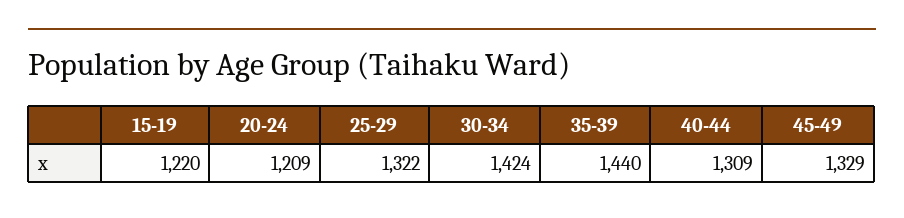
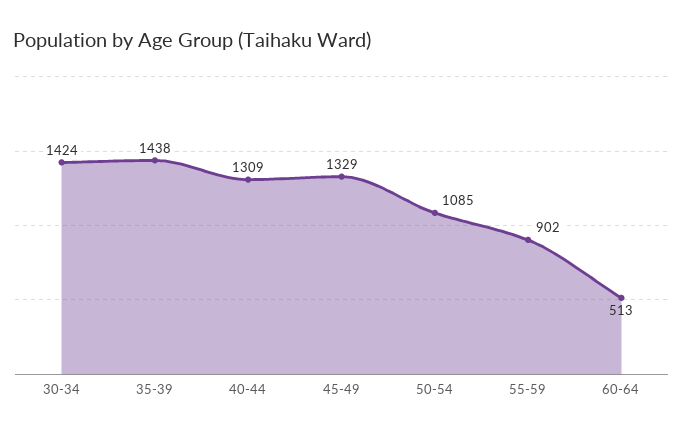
15-19: 1220 -> none
20-24: 1209 -> none
25-29: 1322 -> none
35-39: 1440 -> 1438
50-54: none -> 1085
55-59: none -> 902
60-64: none -> 513

